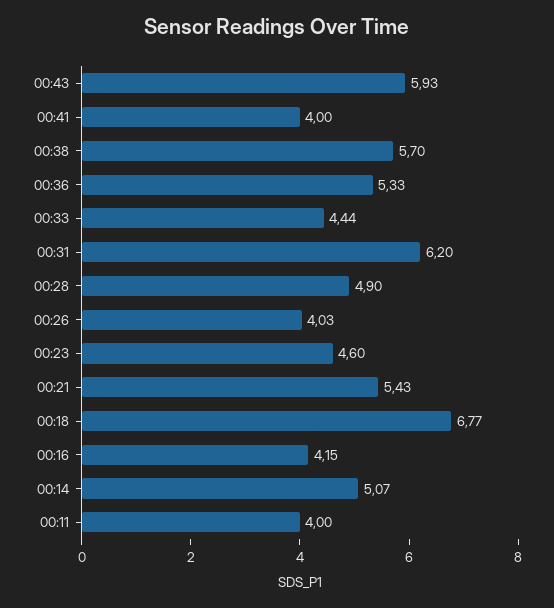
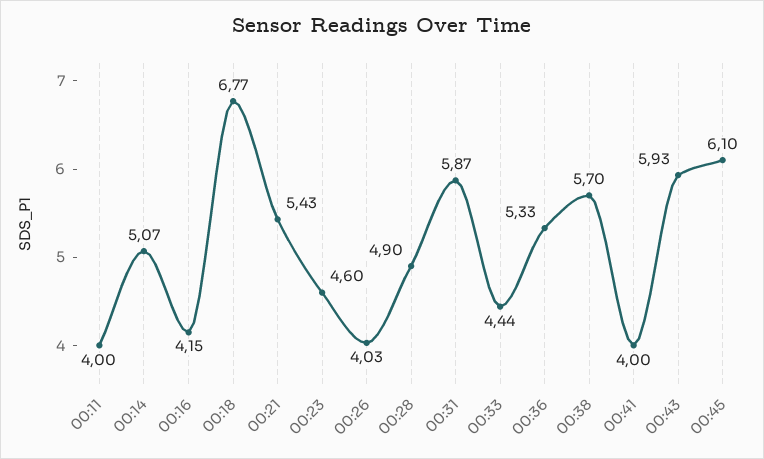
00:31: 6.2 -> 5.87
00:45: none -> 6.1

